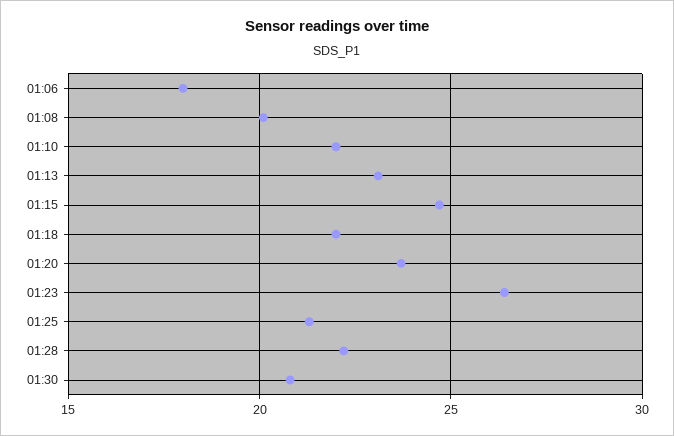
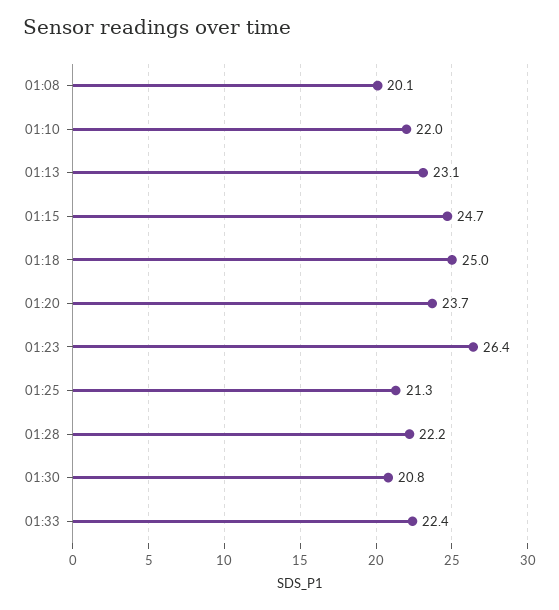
01:06: 18 -> none
01:18: 22 -> 25
01:33: none -> 22.4

